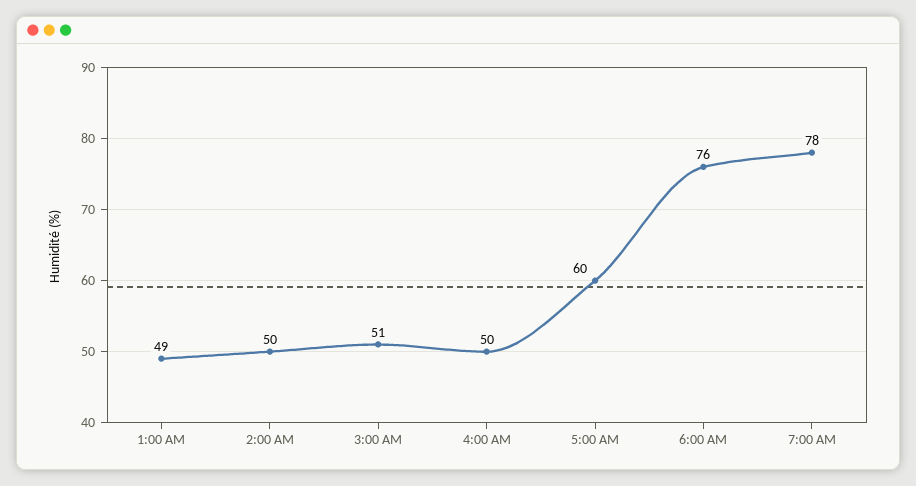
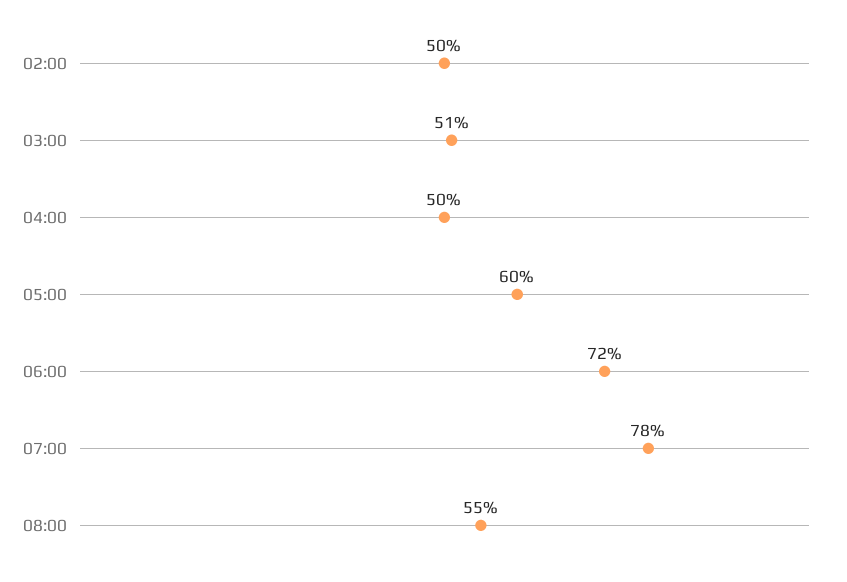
1:00 AM: 49 -> none
6:00 AM: 76 -> 72
08:00: none -> 55

